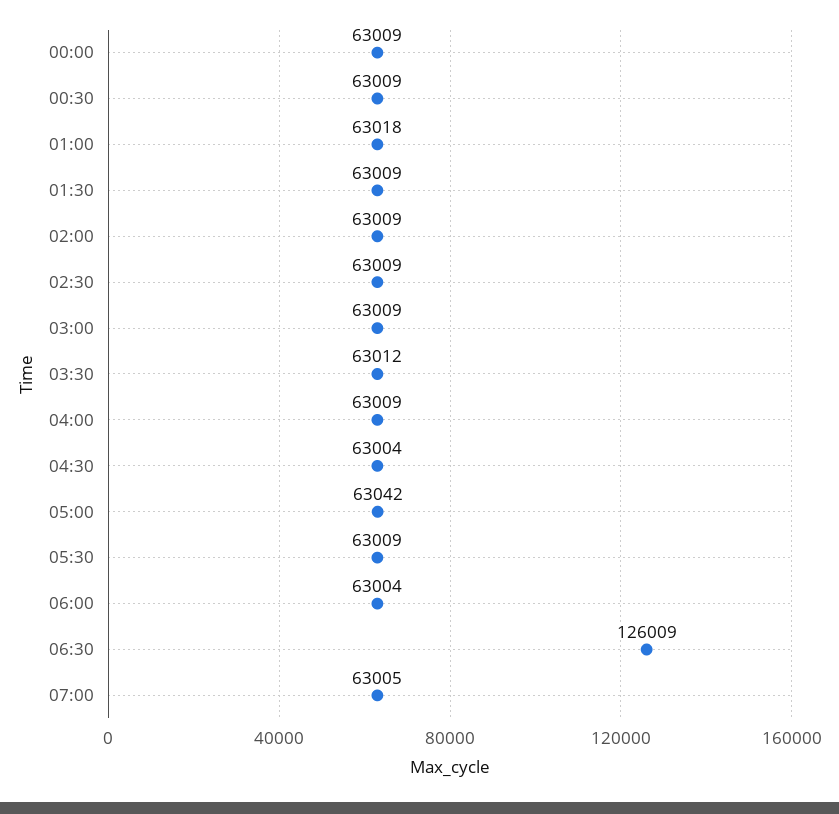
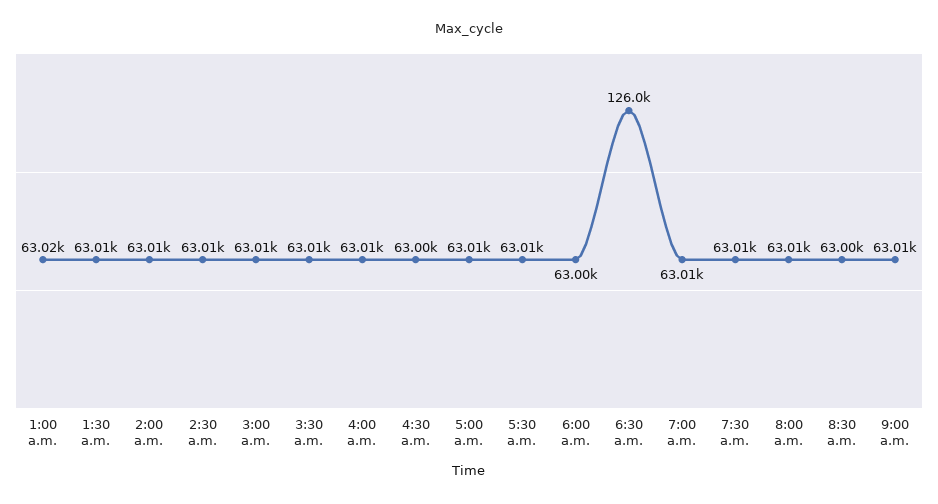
00:00: 63009 -> none
00:30: 63009 -> none
05:00: 63042 -> 63010
7:30 a.m.: none -> 63010
8:00 a.m.: none -> 63010
8:30 a.m.: none -> 63000
9:00 a.m.: none -> 63010

